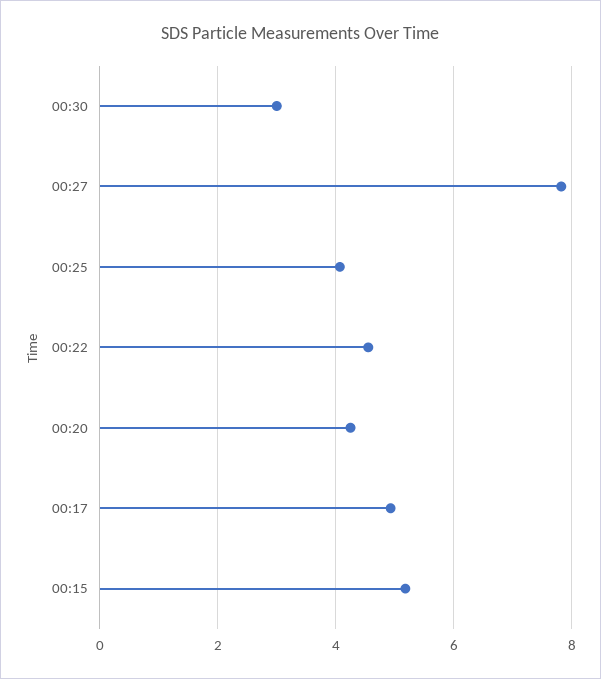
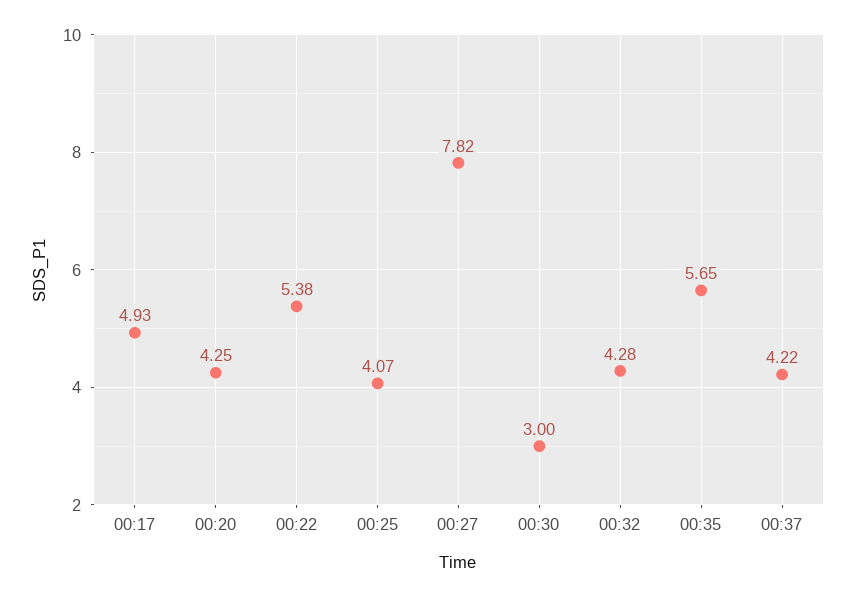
00:22: 4.6 -> 5.38
00:15: 5.2 -> none
00:32: none -> 4.28
00:35: none -> 5.65
00:37: none -> 4.22

